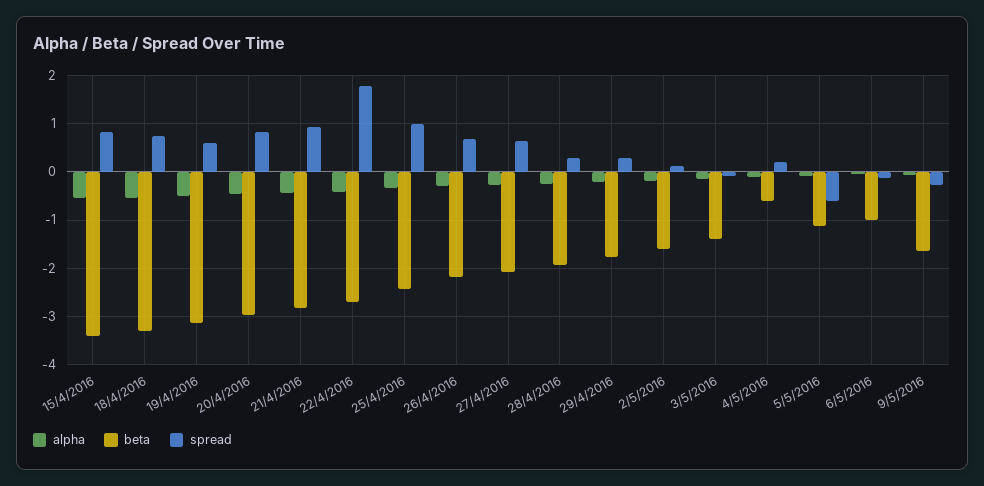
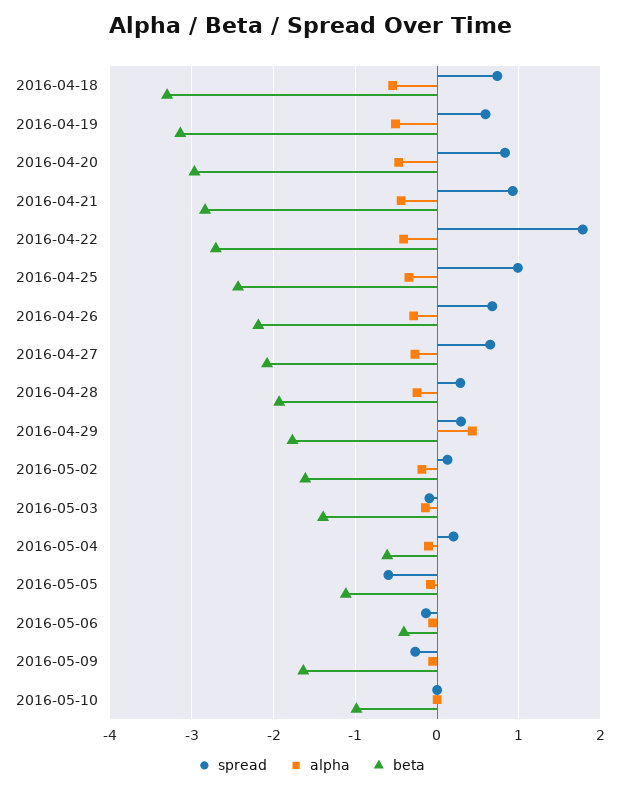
alpha, 15/4/2016: -0.6 -> none
beta, 15/4/2016: -3.4 -> none
spread, 15/4/2016: 0.8 -> none
alpha, 29/4/2016: -0.2 -> 0.4
beta, 6/5/2016: -1 -> -0.4
spread, 2016-05-10: none -> 0
alpha, 2016-05-10: none -> 0
beta, 2016-05-10: none -> -1

